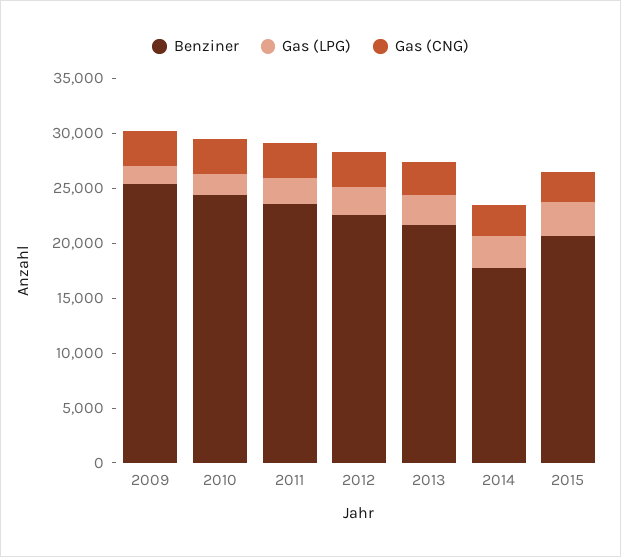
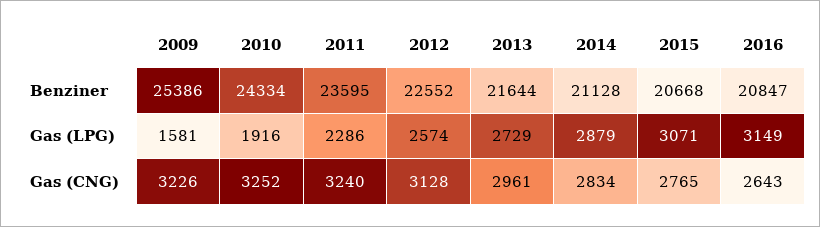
Benziner, 2014: 18000 -> 21128
Benziner, 2016: none -> 20847
Gas (LPG), 2016: none -> 3149
Gas (CNG), 2016: none -> 2643

